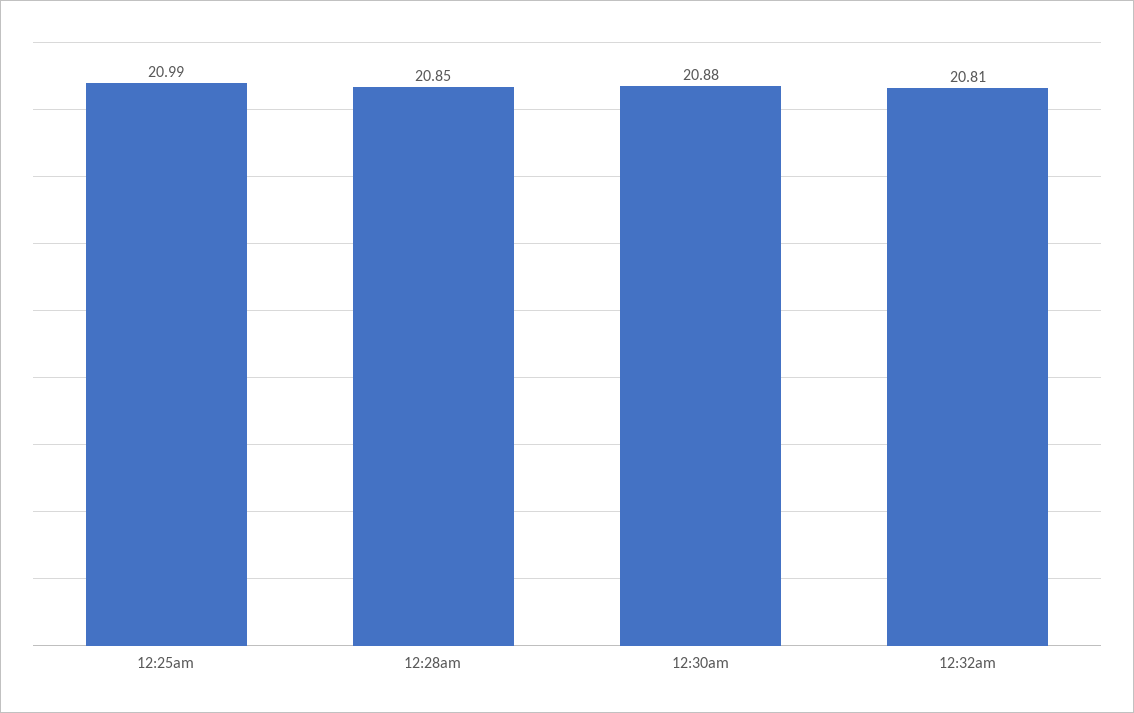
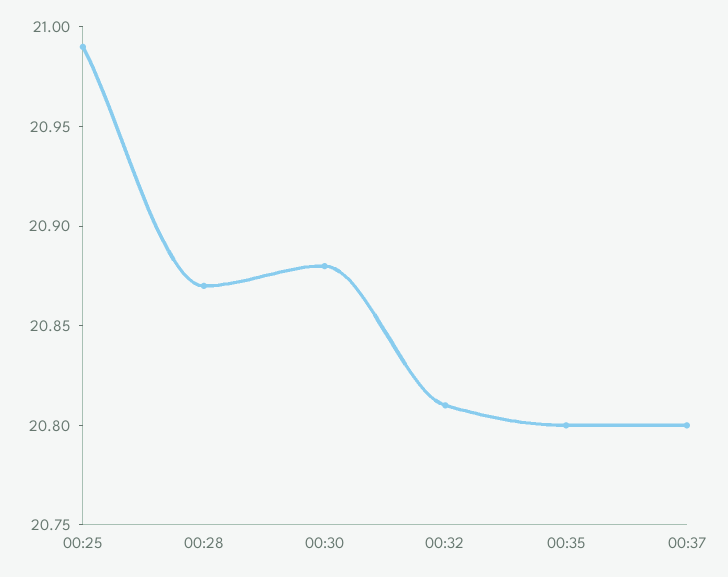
12:28am: 20.85 -> 20.87
00:35: none -> 20.8
00:37: none -> 20.8

